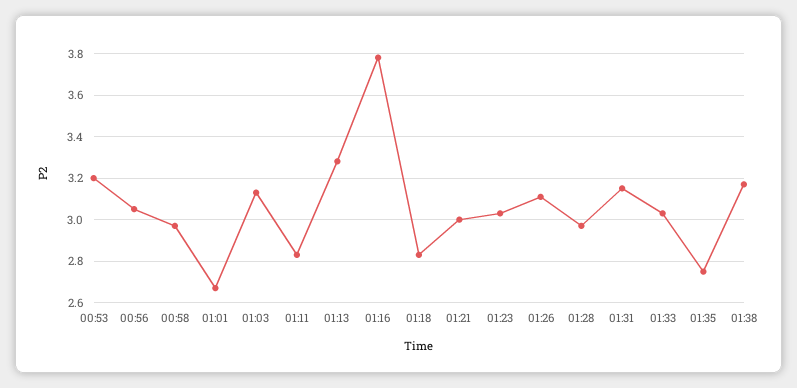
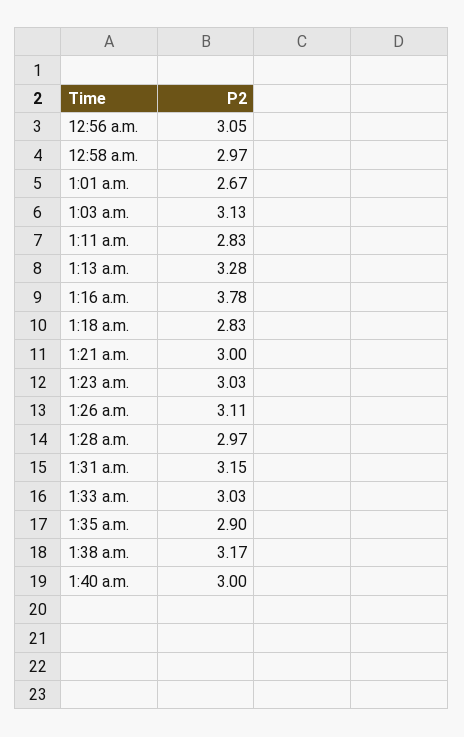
00:53: 3.2 -> none
01:35: 2.75 -> 2.9
1:40 a.m.: none -> 3

